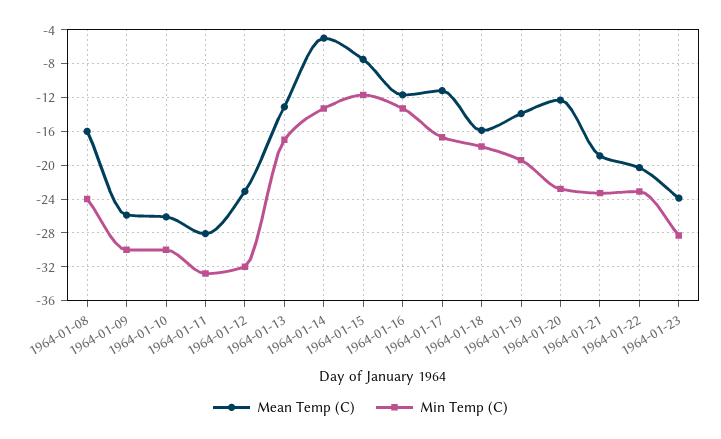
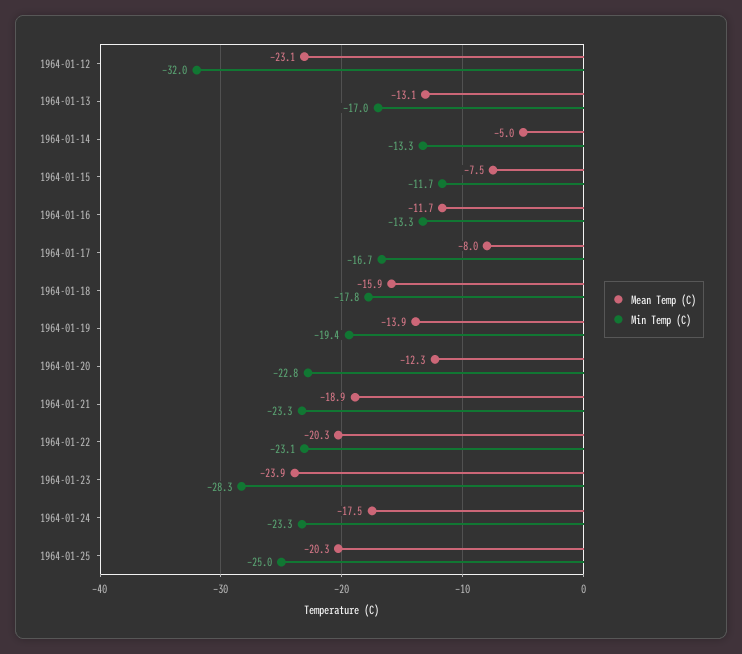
Mean Temp (C), 1964-01-08: -16 -> none
Min Temp (C), 1964-01-08: -24 -> none
Mean Temp (C), 1964-01-09: -26 -> none
Min Temp (C), 1964-01-09: -30 -> none
Mean Temp (C), 1964-01-10: -26 -> none
Min Temp (C), 1964-01-10: -30 -> none
Mean Temp (C), 1964-01-11: -28 -> none
Min Temp (C), 1964-01-11: -33 -> none
Mean Temp (C), 1964-01-17: -11 -> -8
Mean Temp (C), 1964-01-24: none -> -17.5
Min Temp (C), 1964-01-24: none -> -23.3
Mean Temp (C), 1964-01-25: none -> -20.3
Min Temp (C), 1964-01-25: none -> -25

